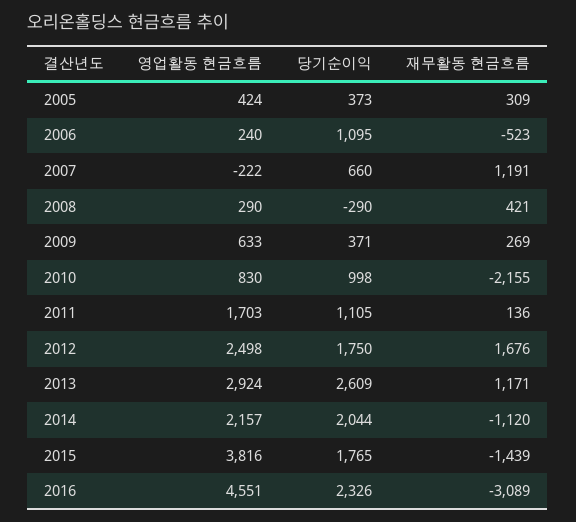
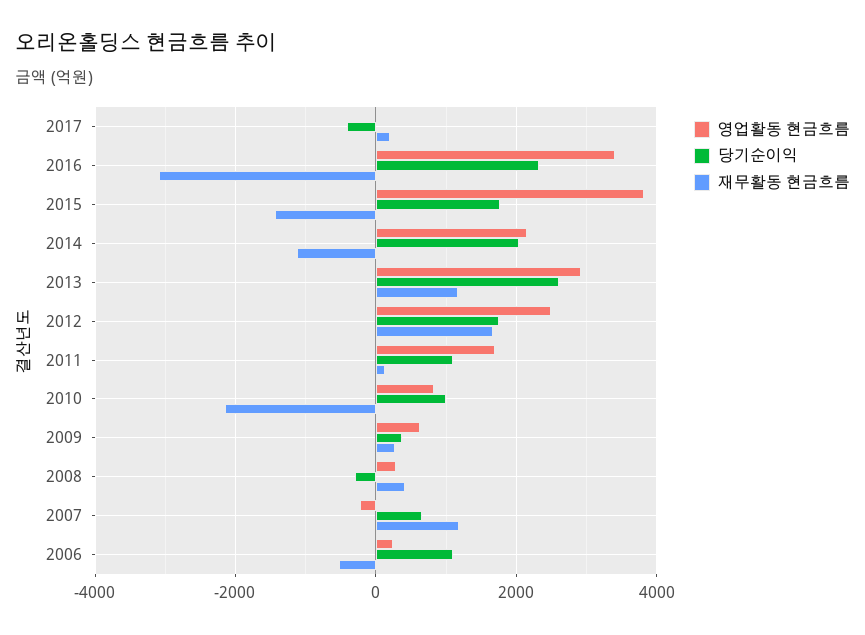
영업활동 현금흐름, 2005: 424 -> none
당기순이익, 2005: 373 -> none
재무활동 현금흐름, 2005: 309 -> none
영업활동 현금흐름, 2016: 4551 -> 3400
영업활동 현금흐름, 2017: none -> 0
당기순이익, 2017: none -> -400
재무활동 현금흐름, 2017: none -> 200

